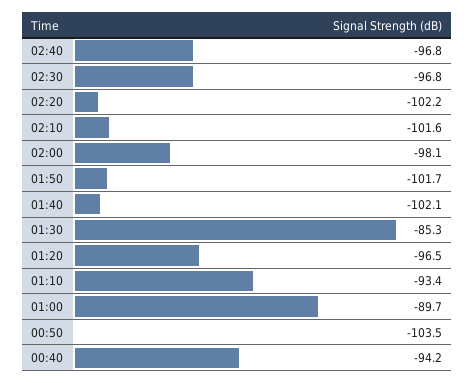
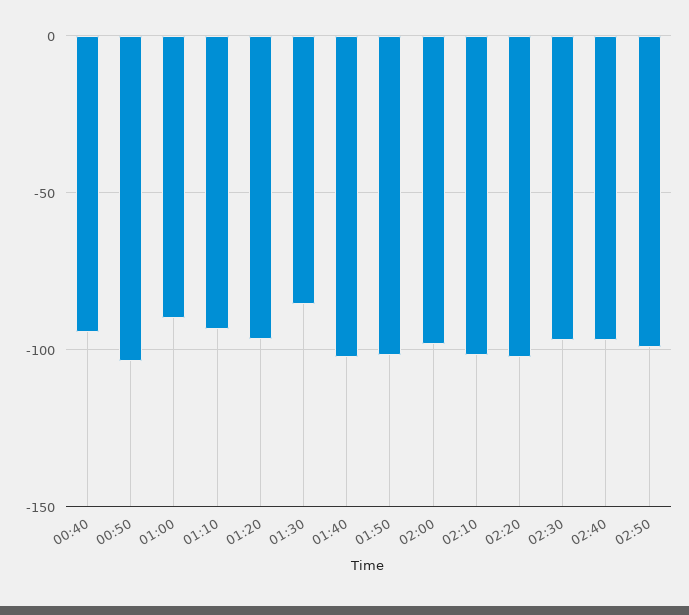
02:50: none -> -100

